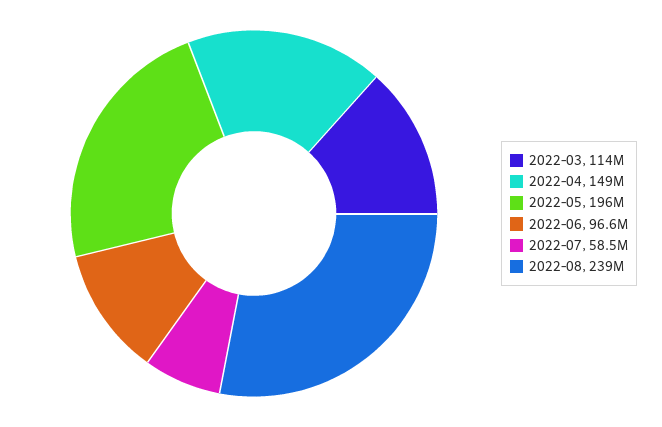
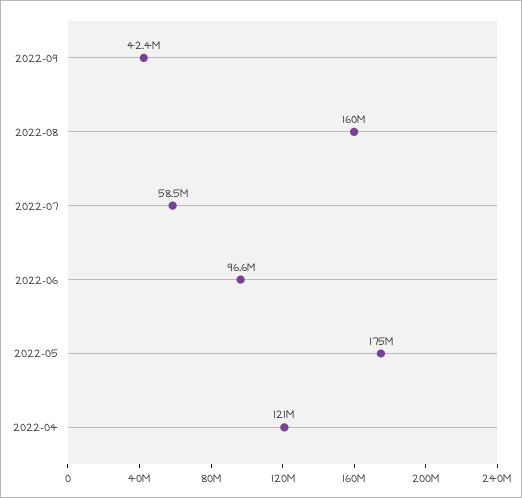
2022-03: 114000000 -> none
2022-04: 149000000 -> 121000000
2022-05: 196000000 -> 175000000
2022-08: 239000000 -> 160000000
2022-09: none -> 42400000

